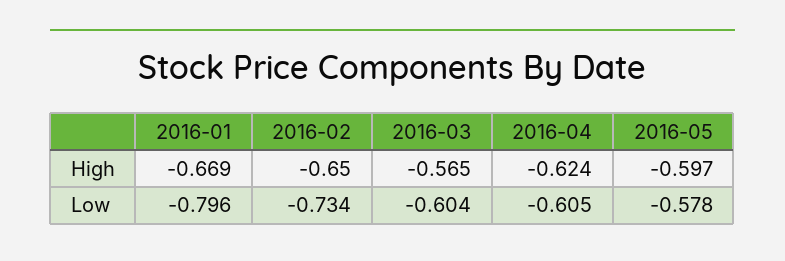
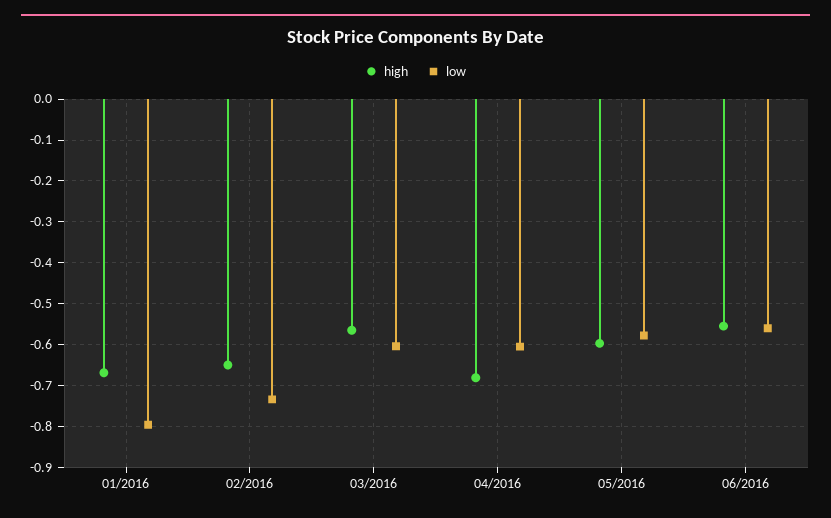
High, 2016-04: -0.624 -> -0.68
High, 06/2016: none -> -0.56
Low, 06/2016: none -> -0.56

